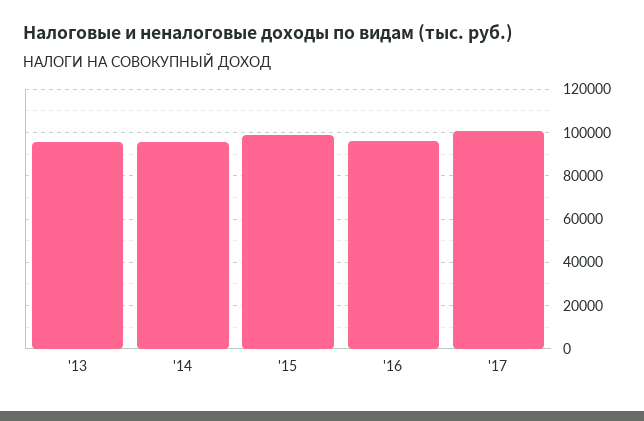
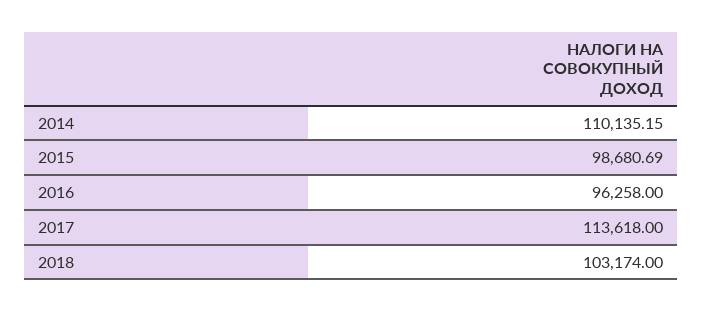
'13: 95000 -> none
'14: 95000 -> 110135.15
'17: 100000 -> 113618
2018: none -> 103174

